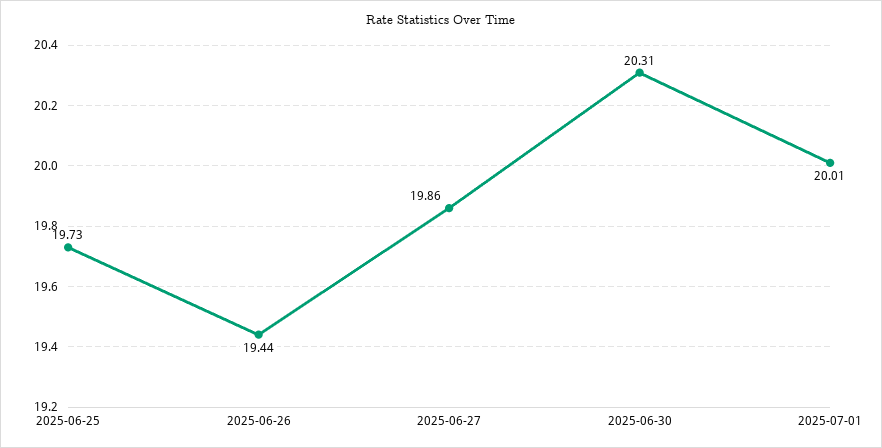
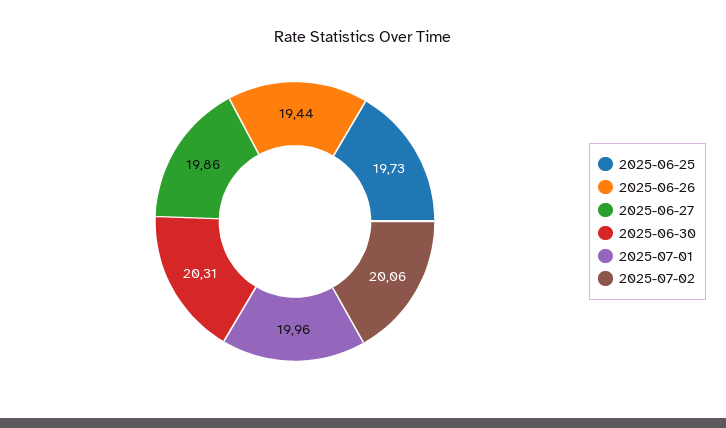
2025-07-01: 20.01 -> 19.96
2025-07-02: none -> 20.06

